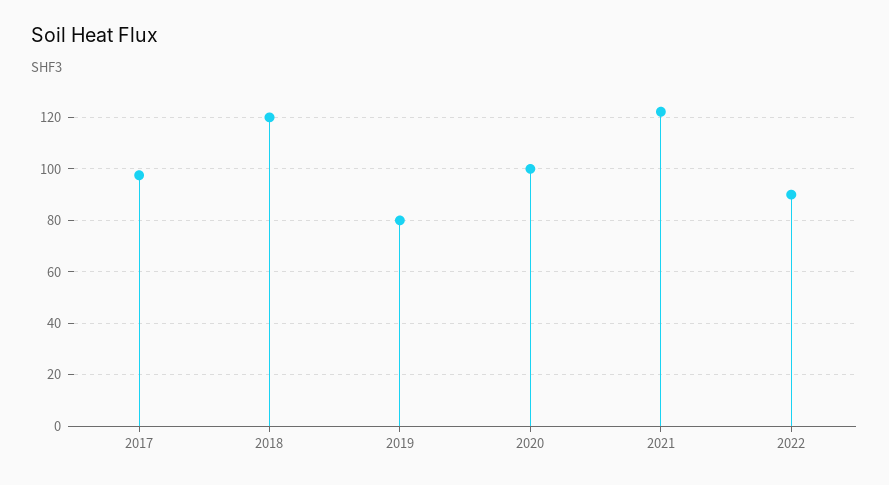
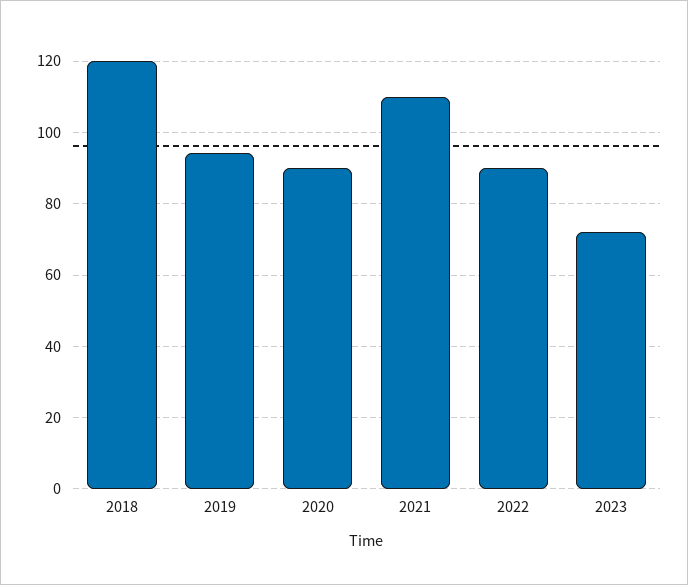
2017: 97.5 -> none
2019: 80 -> 94
2020: 100 -> 90
2021: 122.5 -> 110
2023: none -> 72

